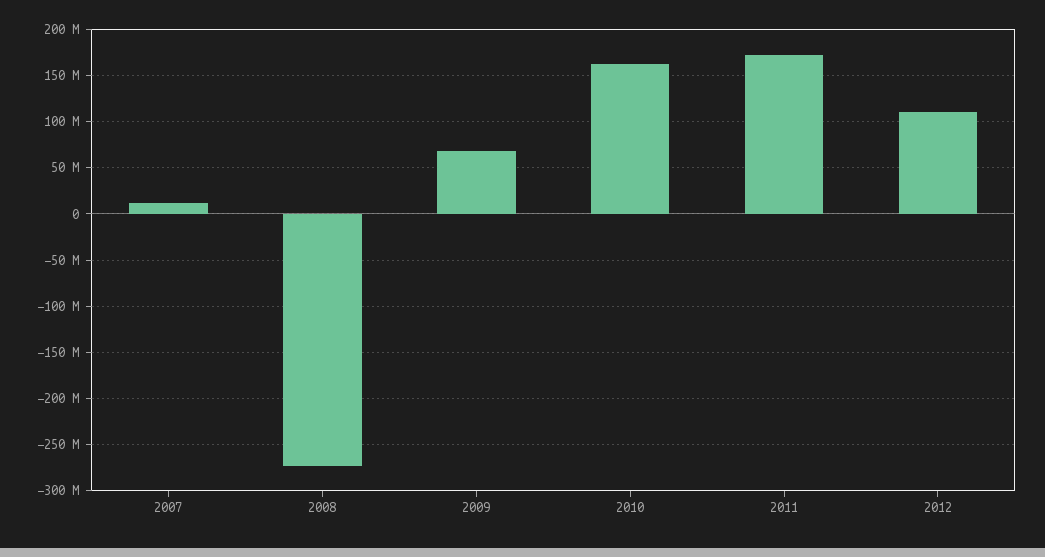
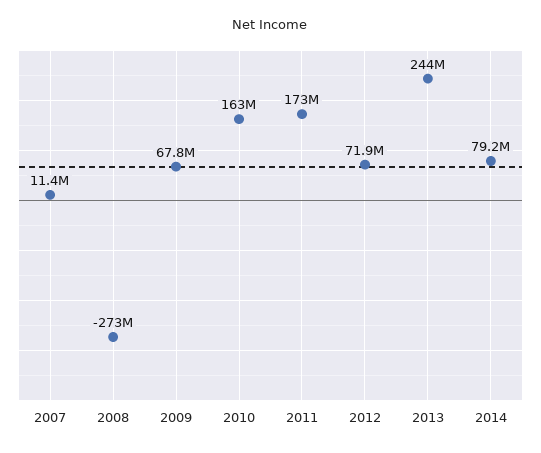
2012: 110000000 -> 71900000
2013: none -> 244000000
2014: none -> 79200000

